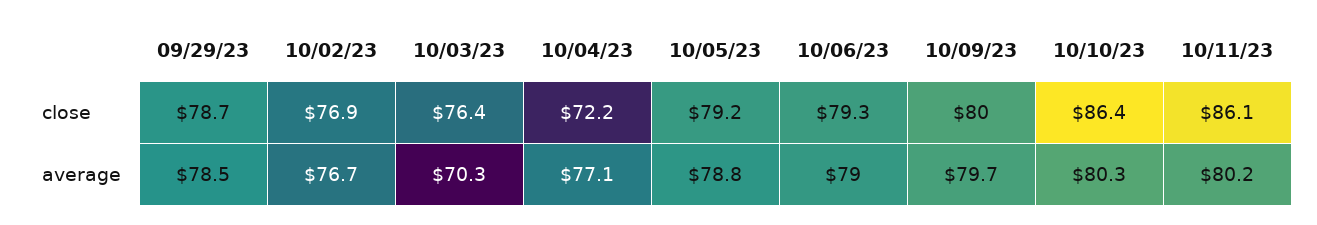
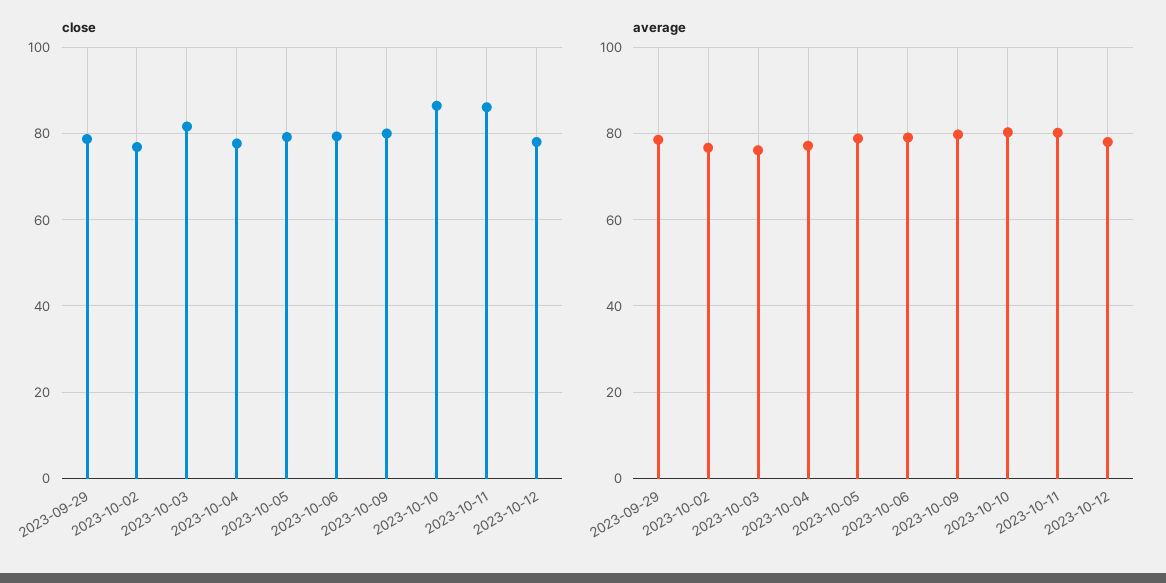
close, 10/03/23: 76.4 -> 82
close, 10/04/23: 72.2 -> 78
average, 10/03/23: 70.3 -> 76
close, 2023-10-12: none -> 78
average, 2023-10-12: none -> 78

